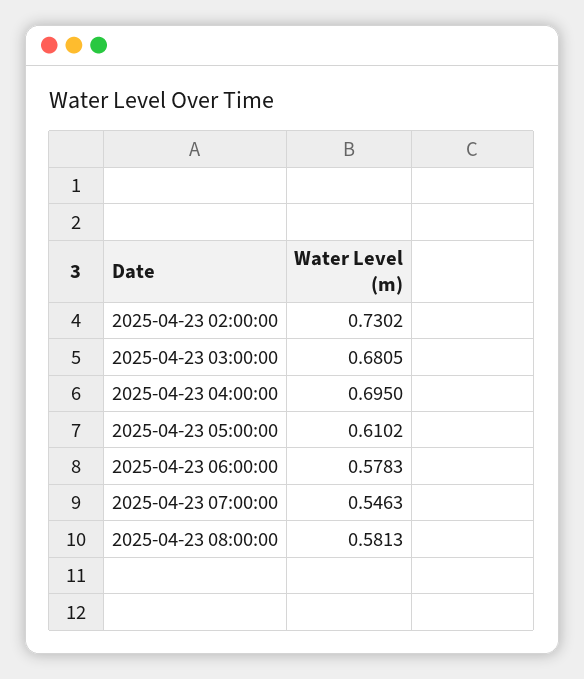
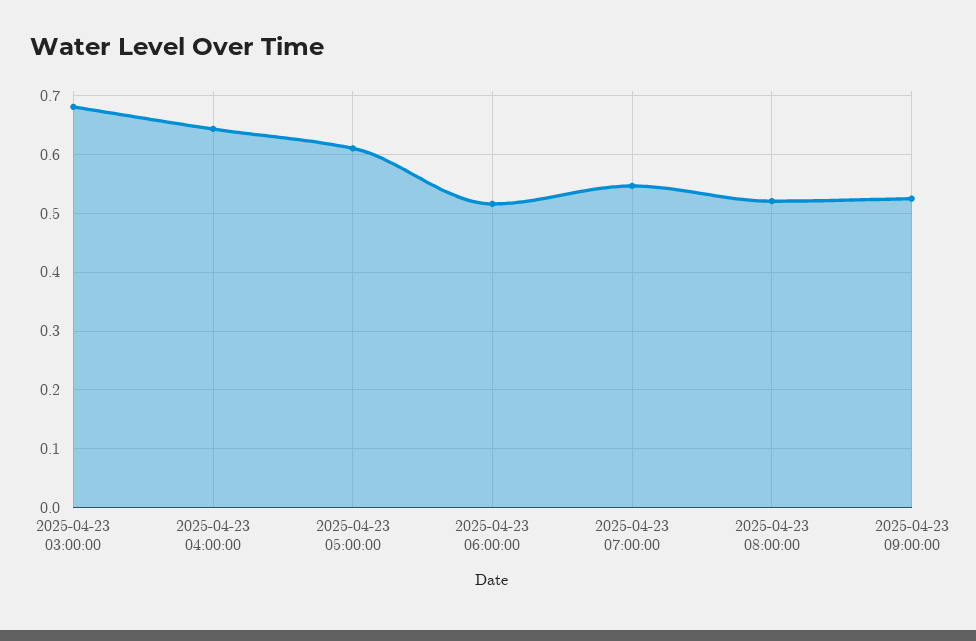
2025-04-23 02:00:00: 0.7302 -> none
2025-04-23 04:00:00: 0.695 -> 0.64
2025-04-23 06:00:00: 0.5783 -> 0.52
2025-04-23 08:00:00: 0.5813 -> 0.52
2025-04-23 09:00:00: none -> 0.52

